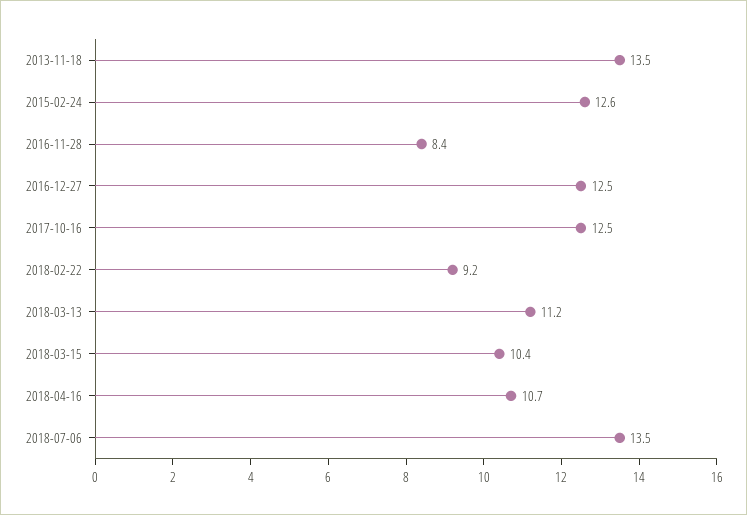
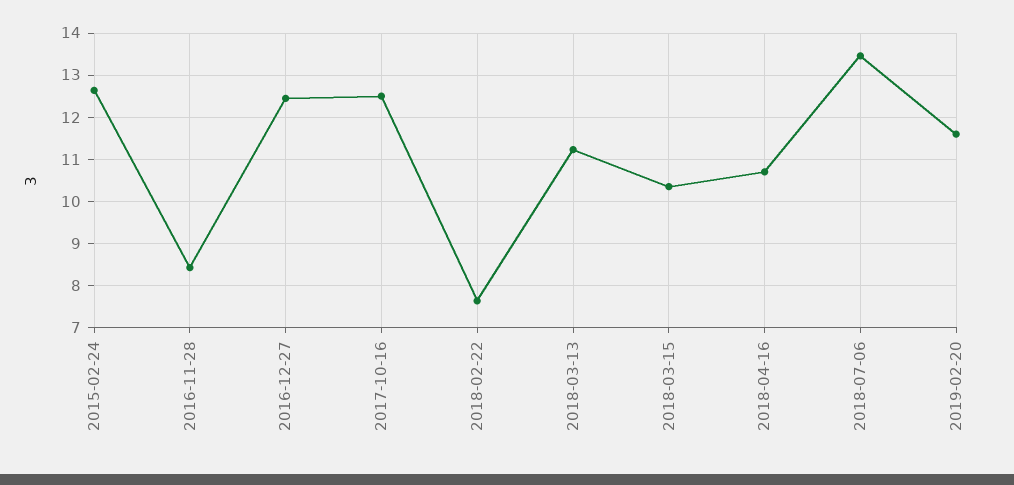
2013-11-18: 13.5 -> none
2018-02-22: 9.2 -> 7.6
2019-02-20: none -> 11.6

